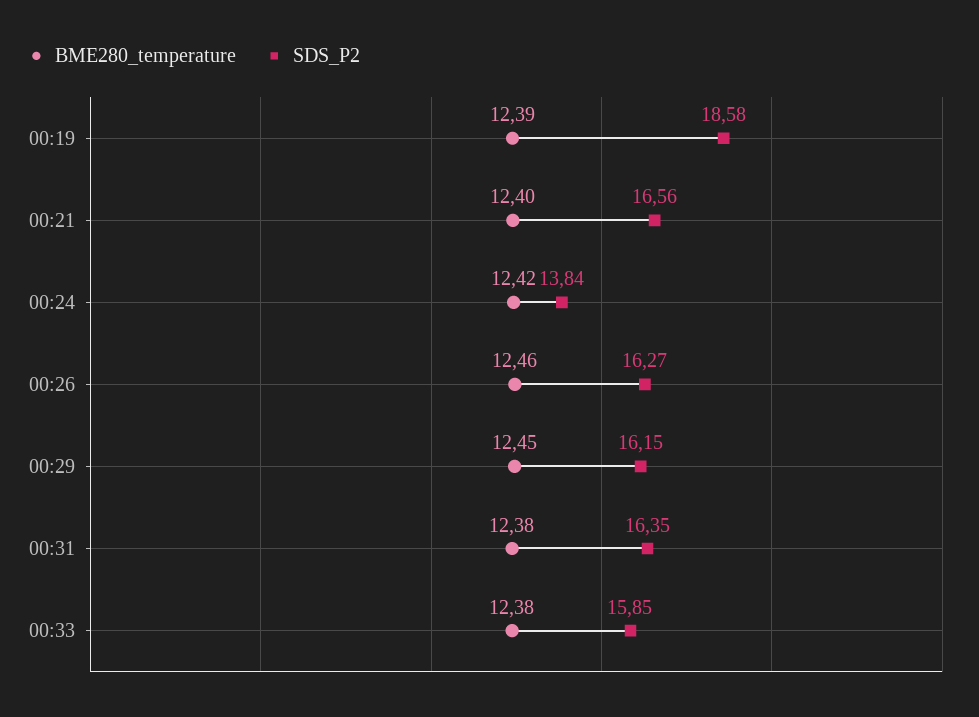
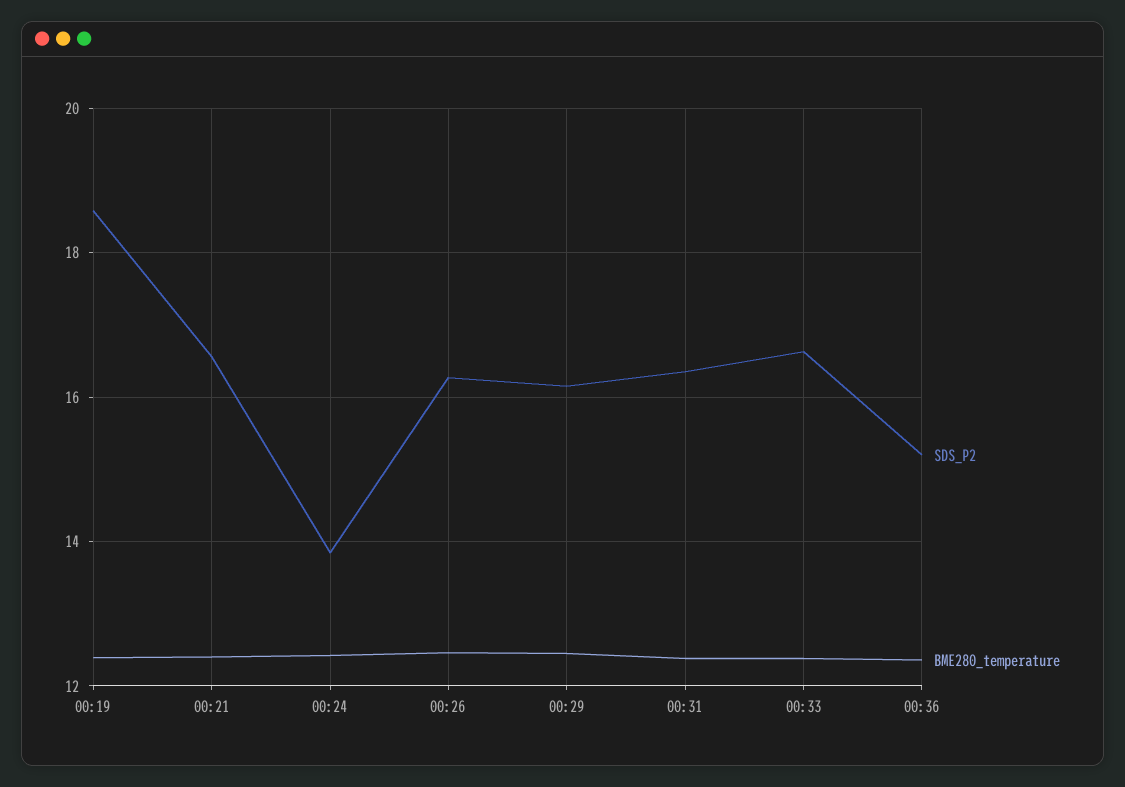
SDS_P2, 00:33: 15.85 -> 16.6
SDS_P2, 00:36: none -> 15.2
BME280_temperature, 00:36: none -> 12.4

